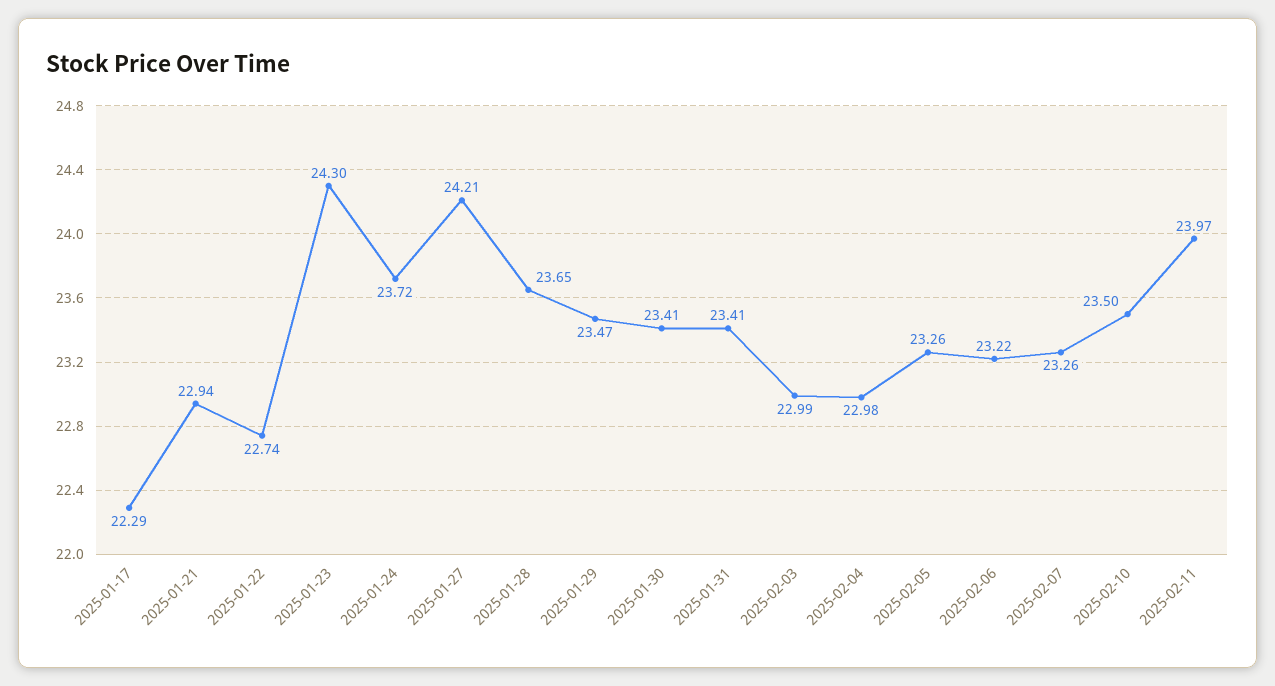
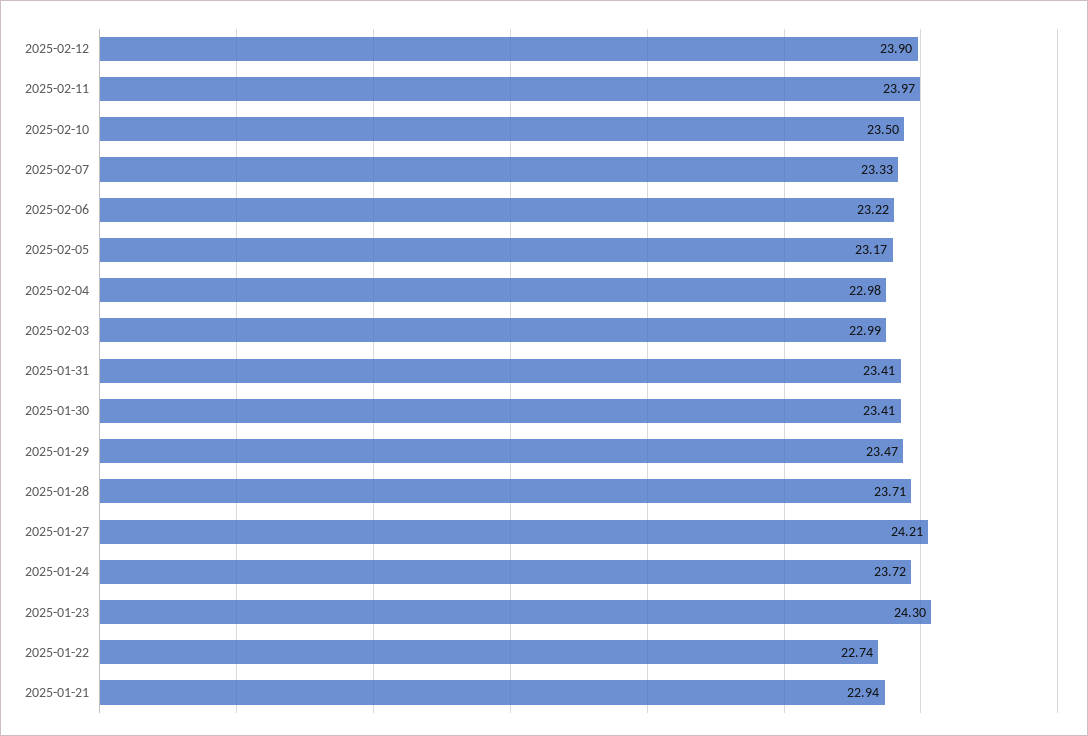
2025-01-17: 22.29 -> none
2025-01-28: 23.65 -> 23.71
2025-02-05: 23.26 -> 23.17
2025-02-07: 23.26 -> 23.33
2025-02-12: none -> 23.9

